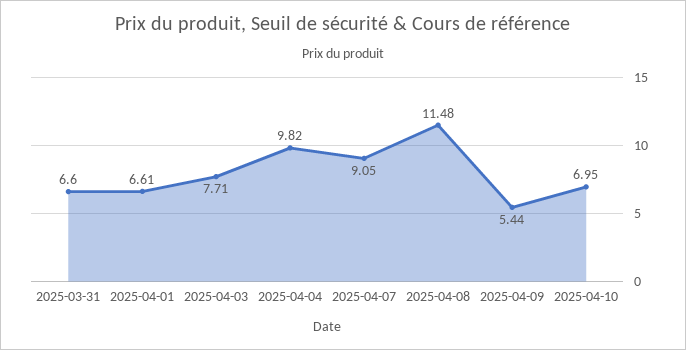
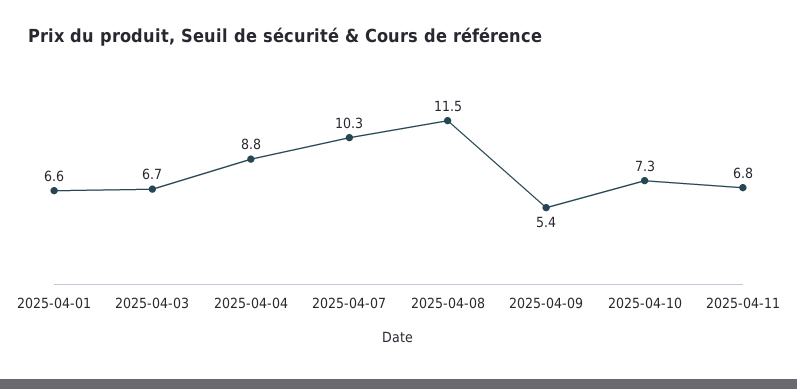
2025-03-31: 6.6 -> none
2025-04-03: 7.71 -> 6.7
2025-04-04: 9.82 -> 8.8
2025-04-07: 9.05 -> 10.3
2025-04-10: 6.95 -> 7.3
2025-04-11: none -> 6.8

